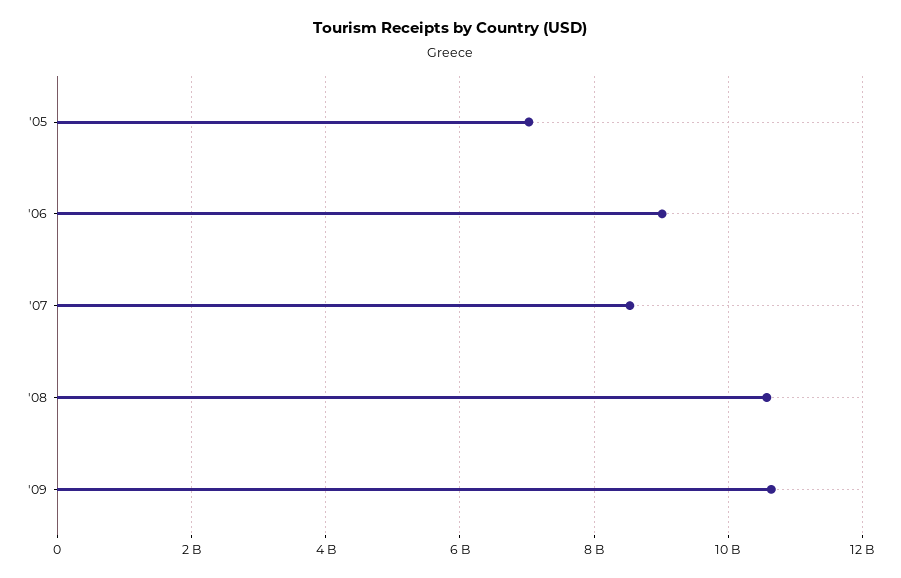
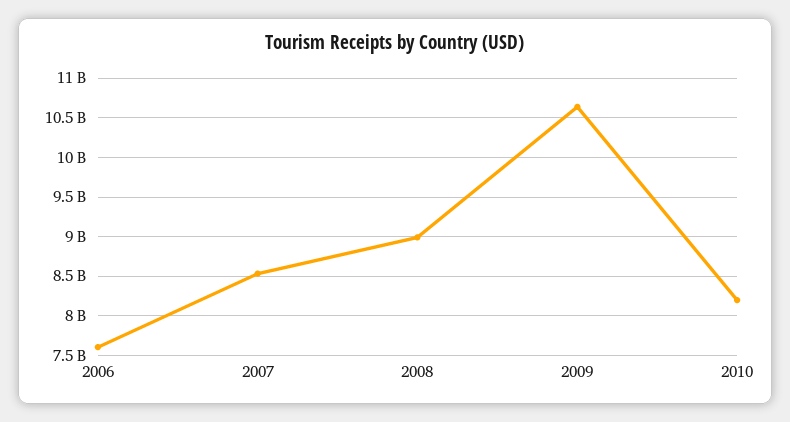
'05: 7000000000 -> none
'06: 9000000000 -> 7600000000
'08: 10600000000 -> 9000000000
2010: none -> 8200000000

